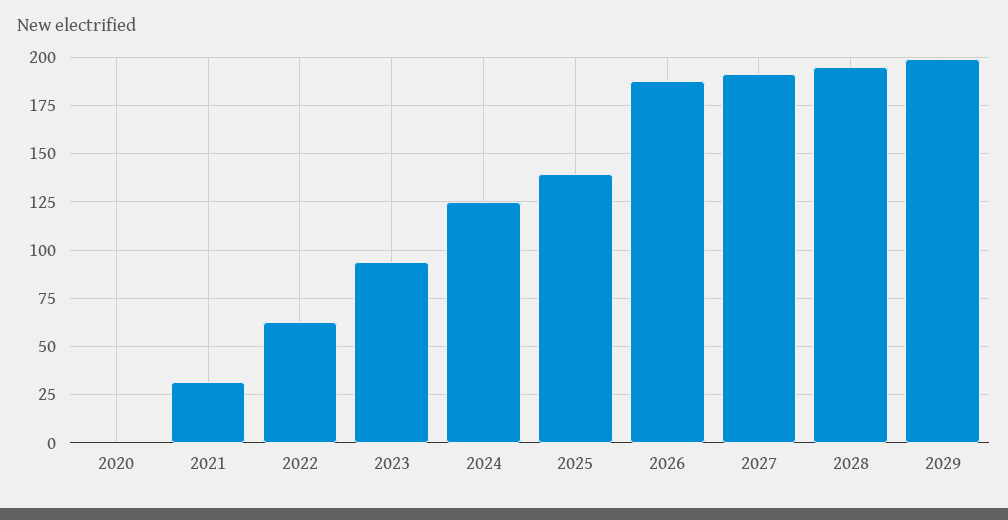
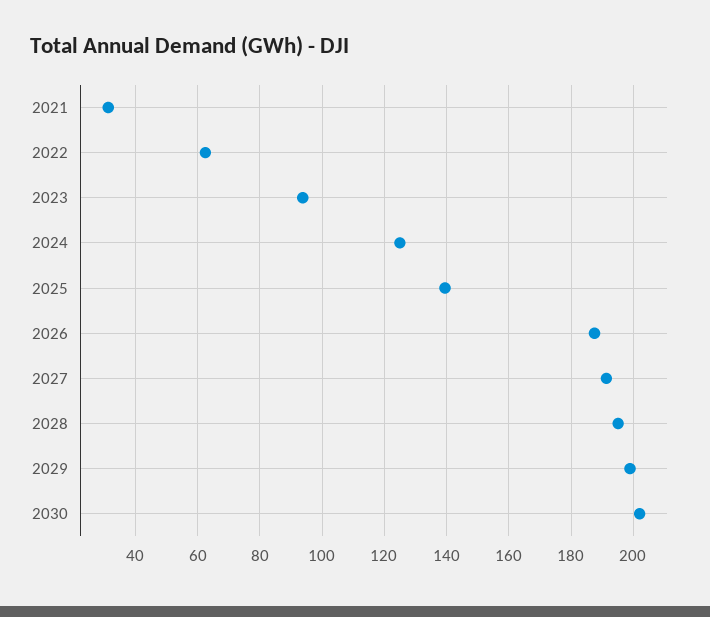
2020: 0 -> none
2030: none -> 202

